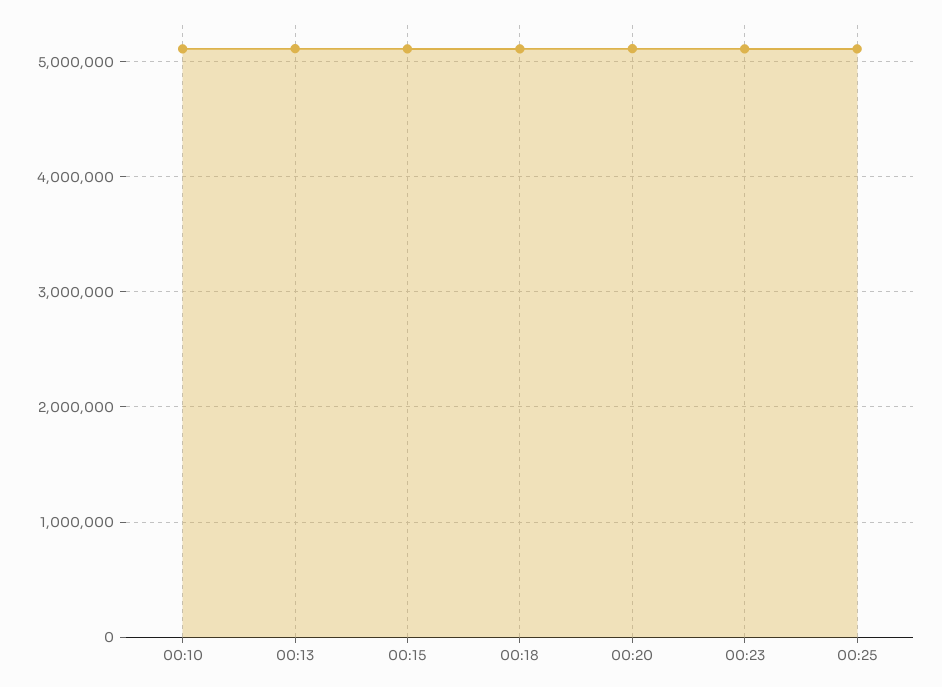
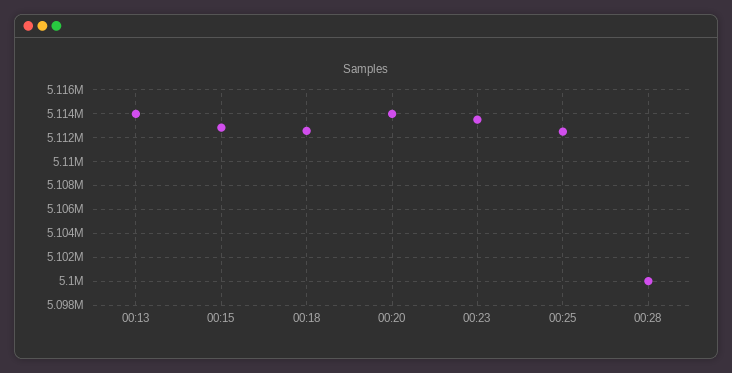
00:10: 5100000 -> none
00:28: none -> 5100000

